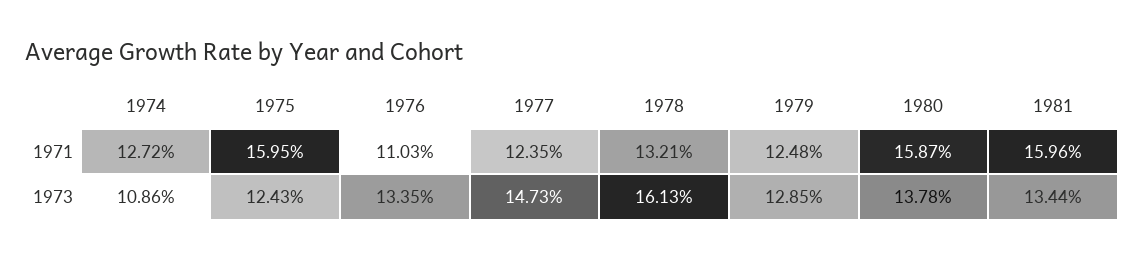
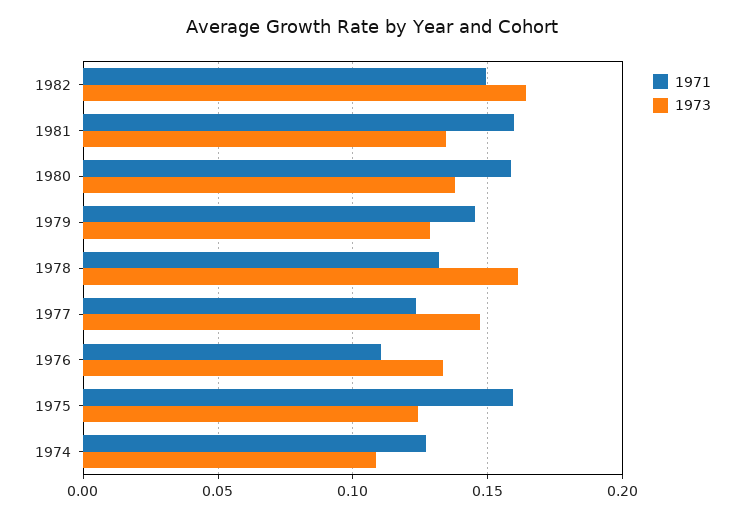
1971, 1979: 0.1248 -> 0.145
1971, 1982: none -> 0.15
1973, 1982: none -> 0.165

